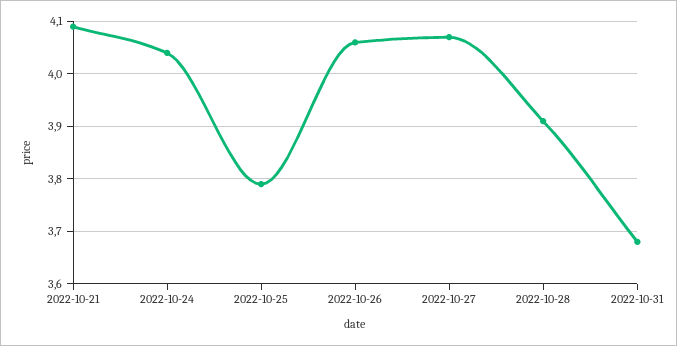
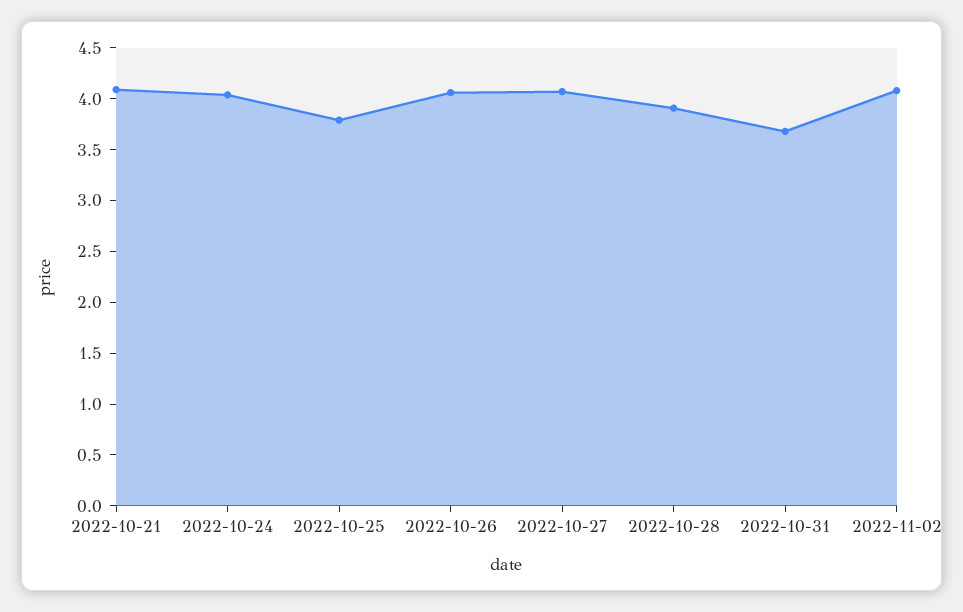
2022-11-02: none -> 4.1

